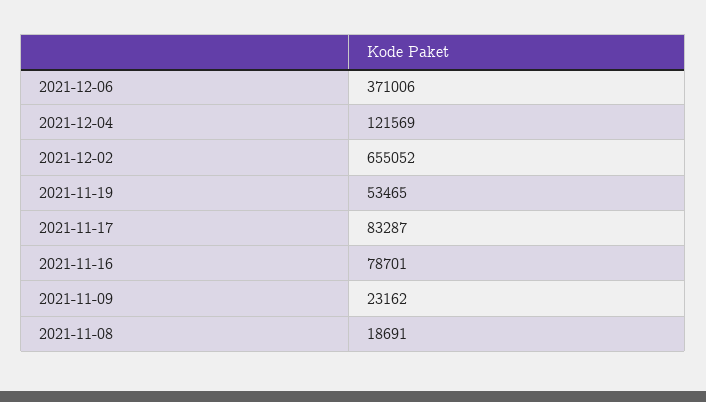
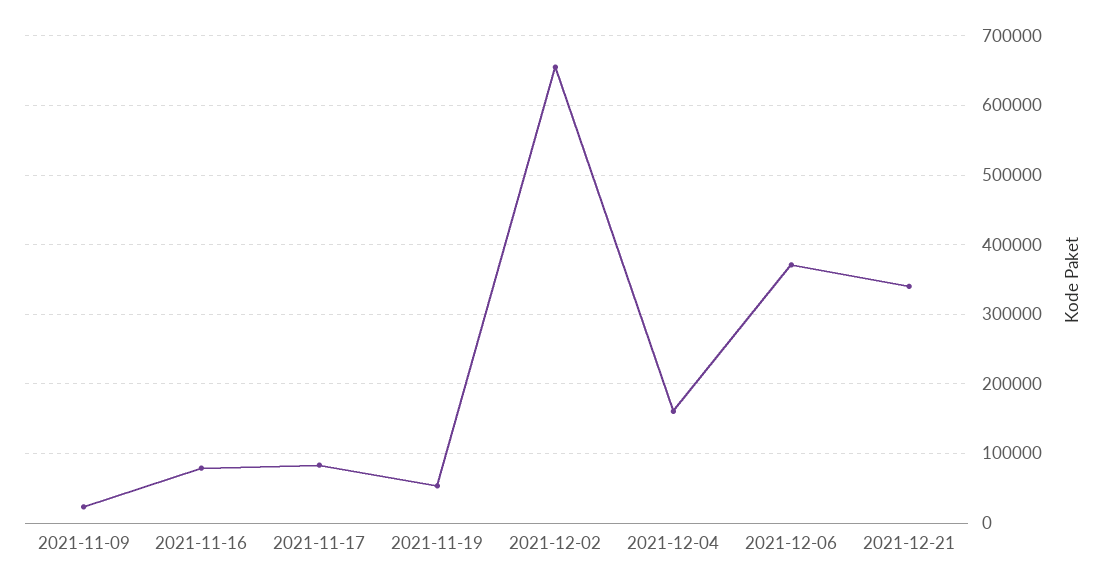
2021-12-04: 121569 -> 160000
2021-11-08: 18691 -> none
2021-12-21: none -> 340000

